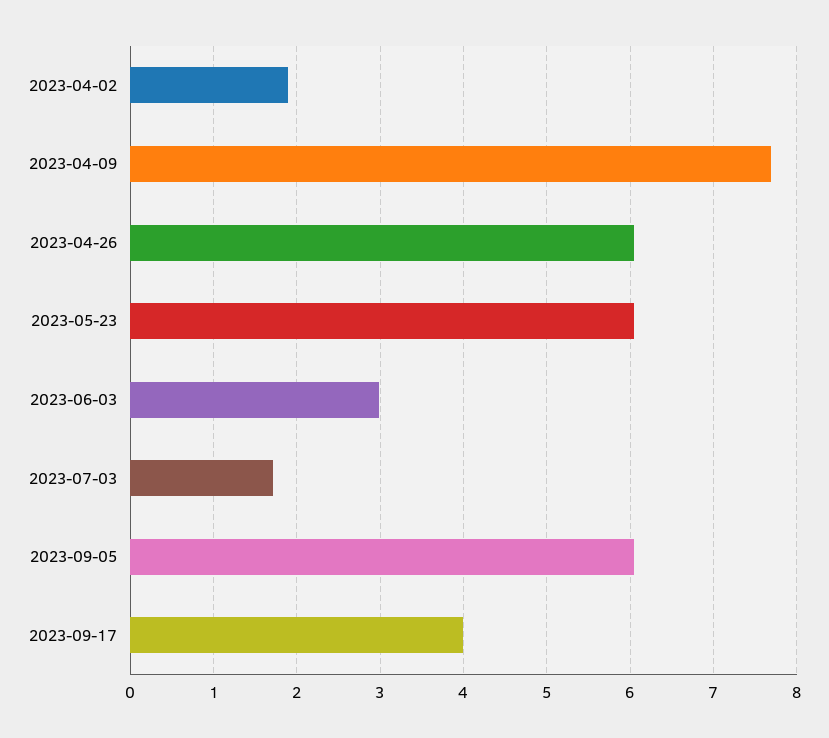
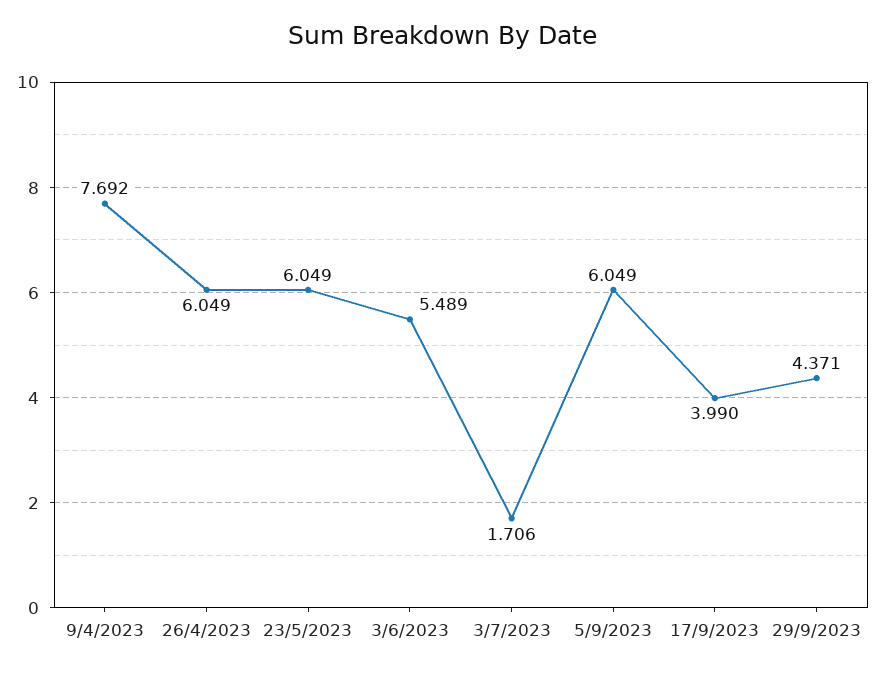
2023-04-02: 1.9 -> none
2023-06-03: 3 -> 5.489
29/9/2023: none -> 4.371

